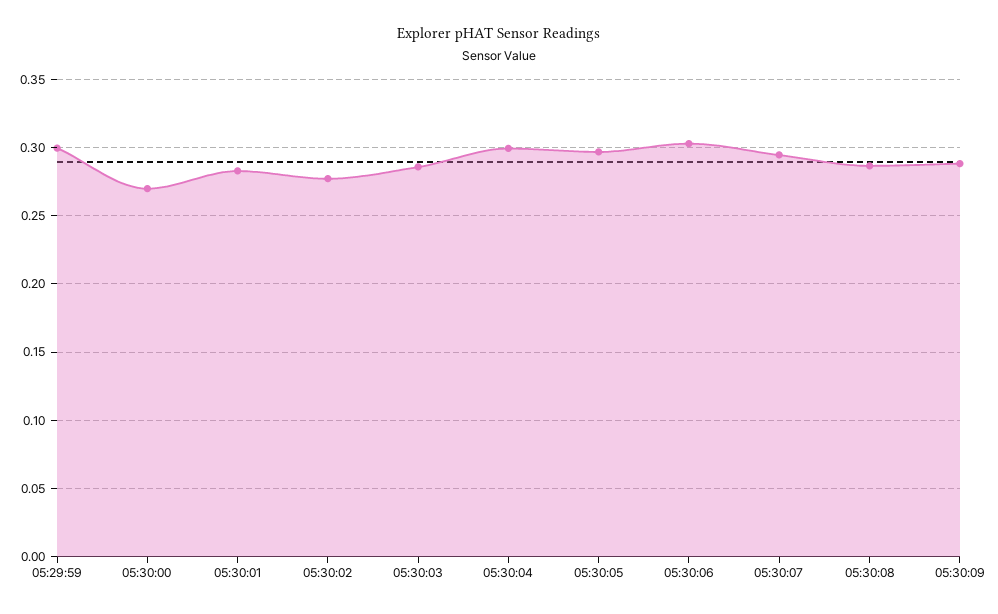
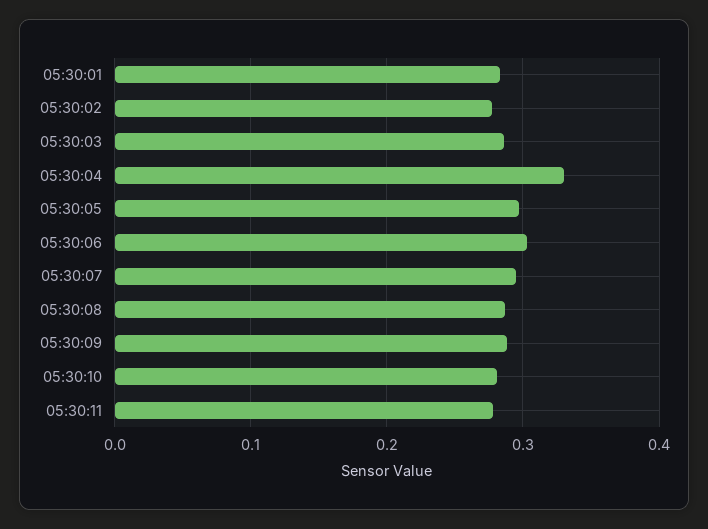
05:29:59: 0.3 -> none
05:30:00: 0.27 -> none
05:30:04: 0.3 -> 0.33
05:30:10: none -> 0.28
05:30:11: none -> 0.28

